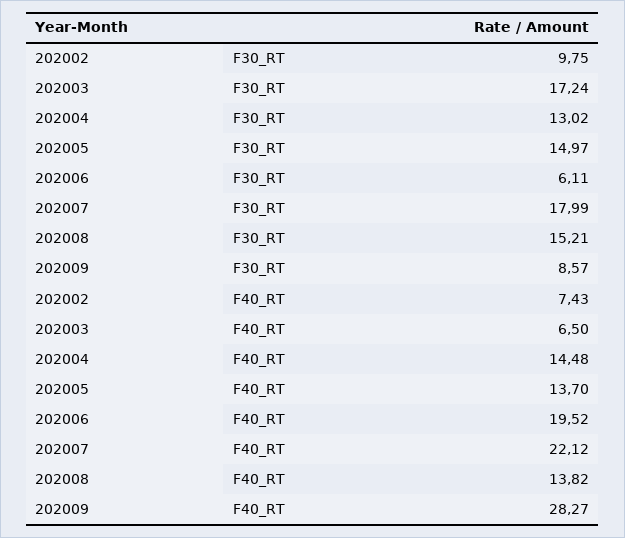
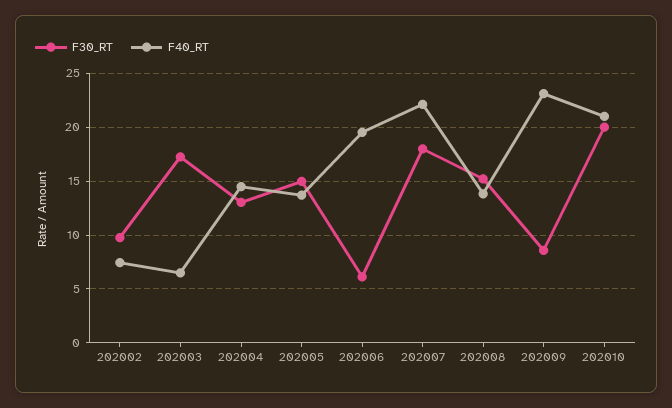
F40_RT, 202009: 28.27 -> 23
F30_RT, 202010: none -> 20
F40_RT, 202010: none -> 21

